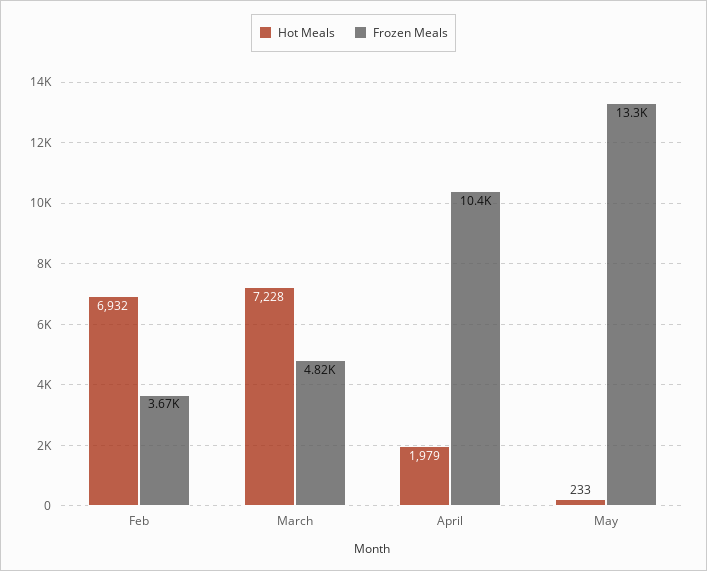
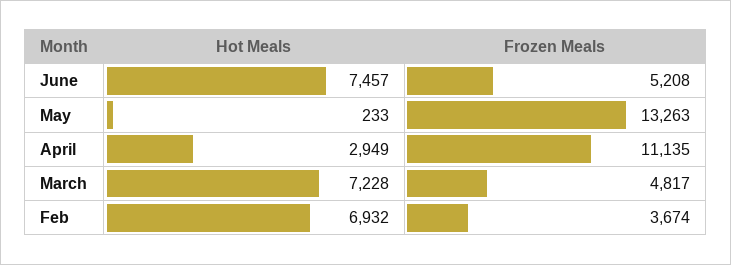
Hot Meals, April: 1979 -> 2949
Frozen Meals, April: 10400 -> 11135
Hot Meals, June: none -> 7457
Frozen Meals, June: none -> 5208

